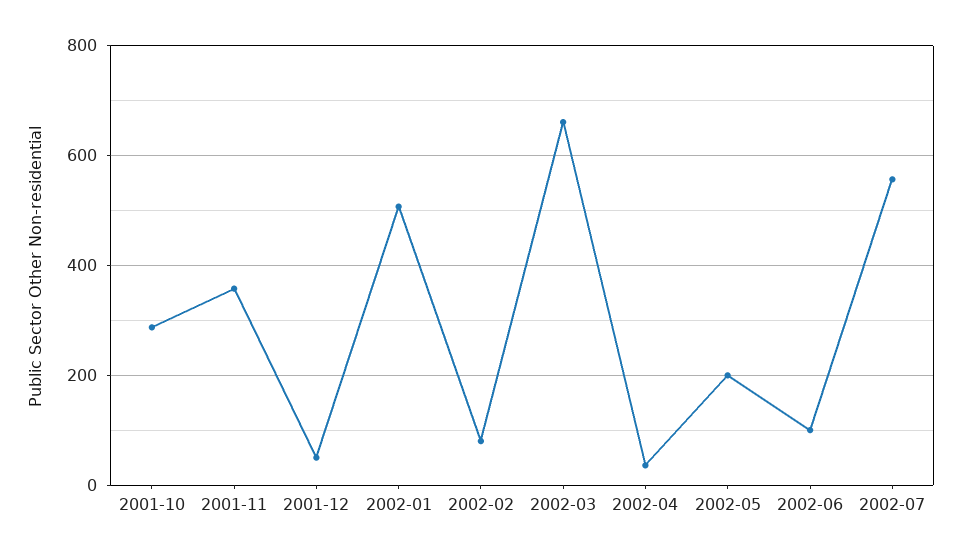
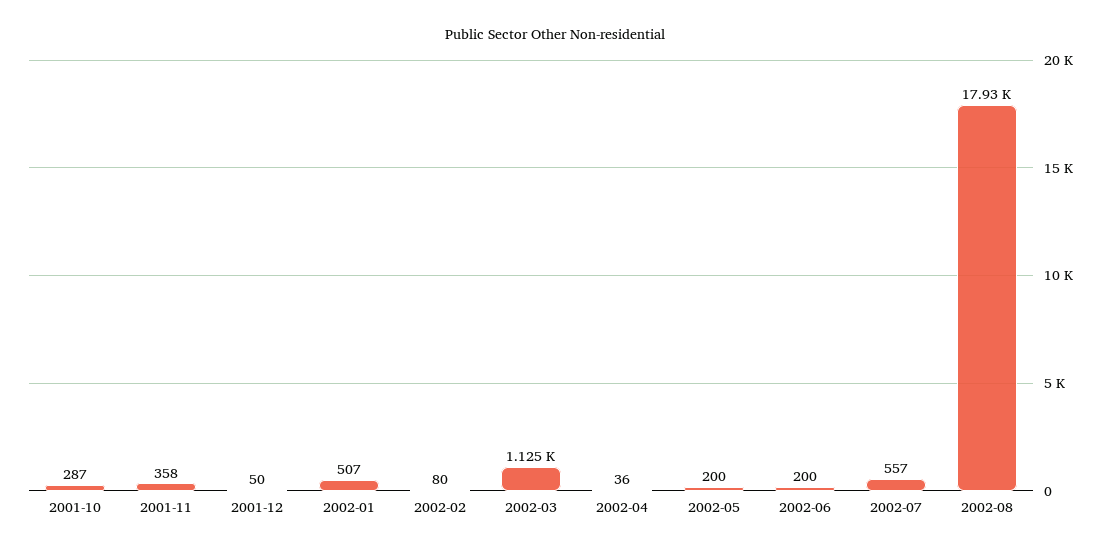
2002-03: 660 -> 1125
2002-06: 100 -> 200
2002-08: none -> 17930

